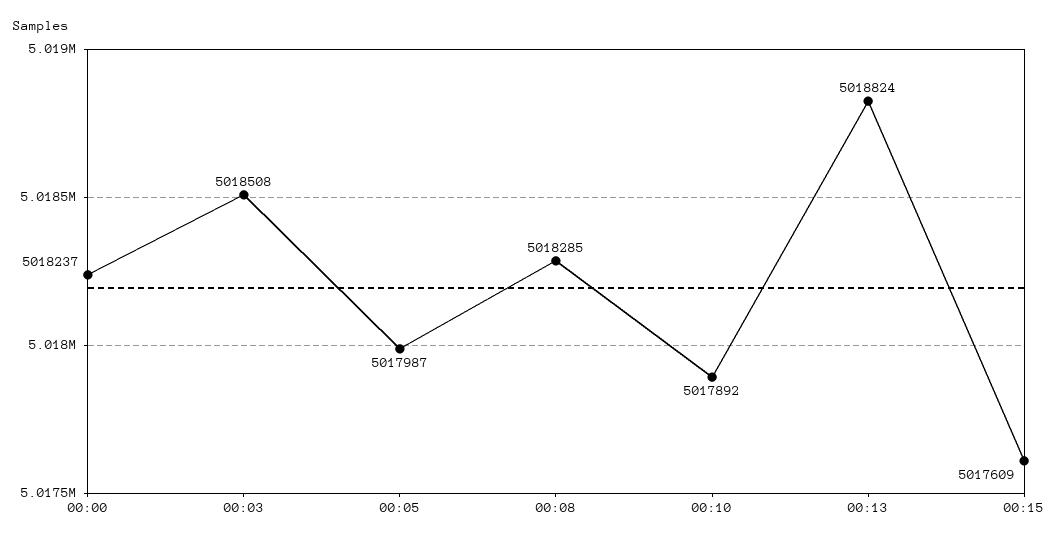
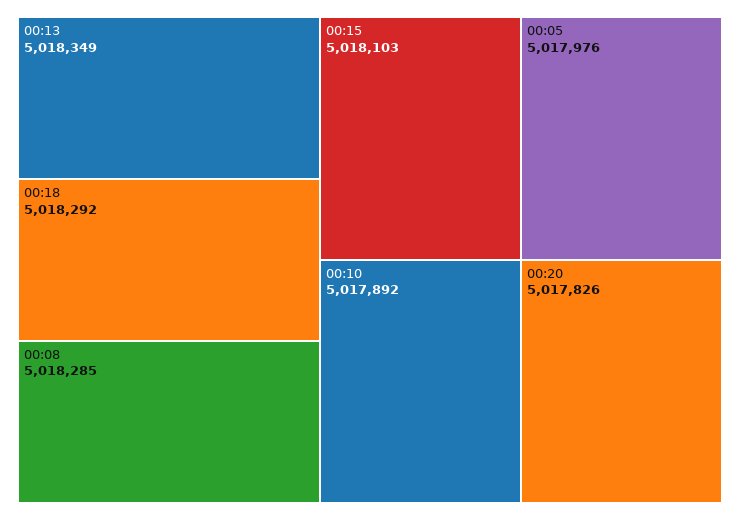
00:00: 5018237 -> none
00:03: 5018508 -> none
00:05: 5017987 -> 5017976
00:13: 5018824 -> 5018349
00:15: 5017609 -> 5018103
00:18: none -> 5018292
00:20: none -> 5017826

